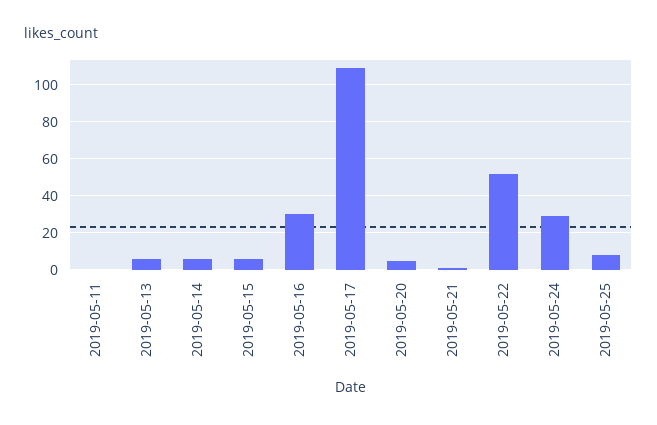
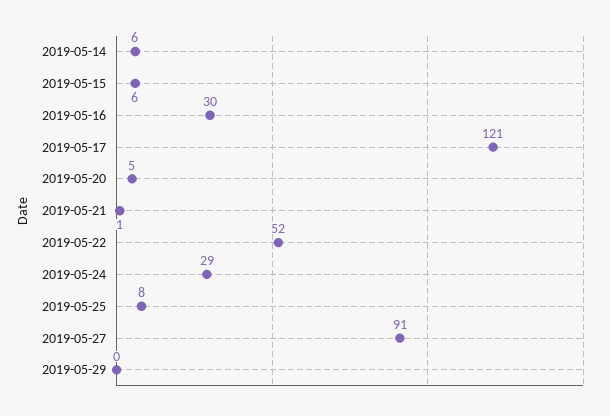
2019-05-11: 0 -> none
2019-05-13: 5 -> none
2019-05-17: 110 -> 121
2019-05-27: none -> 91
2019-05-29: none -> 0

